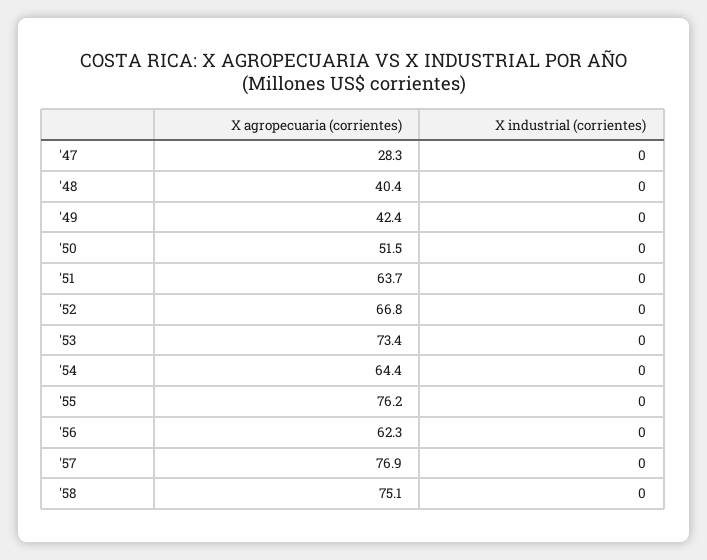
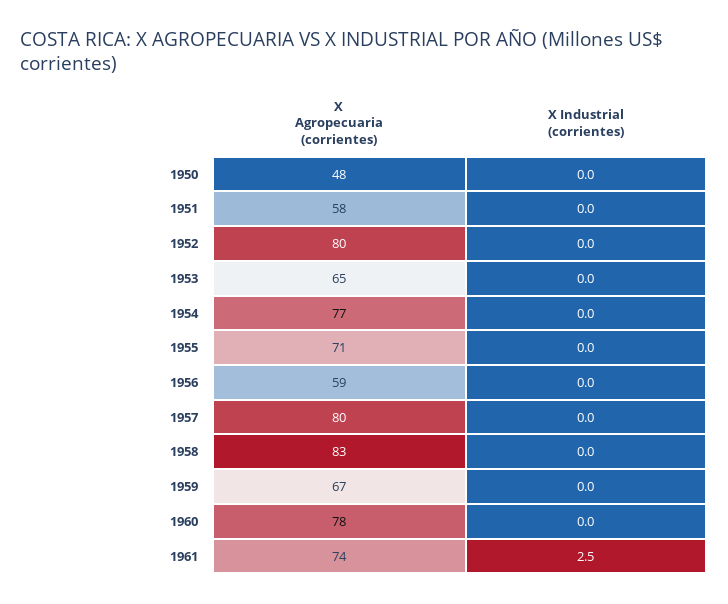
X agropecuaria (corrientes), '47: 28.3 -> none
X industrial (corrientes), '47: 0 -> none
X agropecuaria (corrientes), '48: 40.4 -> none
X industrial (corrientes), '48: 0 -> none
X agropecuaria (corrientes), '49: 42.4 -> none
X industrial (corrientes), '49: 0 -> none
X agropecuaria (corrientes), '50: 51.5 -> 48
X agropecuaria (corrientes), '51: 63.7 -> 58
X agropecuaria (corrientes), '52: 66.8 -> 80
X agropecuaria (corrientes), '53: 73.4 -> 65
X agropecuaria (corrientes), '54: 64.4 -> 77
X agropecuaria (corrientes), '55: 76.2 -> 71
X agropecuaria (corrientes), '56: 62.3 -> 59
X agropecuaria (corrientes), '57: 76.9 -> 80
X agropecuaria (corrientes), '58: 75.1 -> 83
X agropecuaria (corrientes), 1959: none -> 67
X industrial (corrientes), 1959: none -> 0
X agropecuaria (corrientes), 1960: none -> 78
X industrial (corrientes), 1960: none -> 0
X agropecuaria (corrientes), 1961: none -> 74
X industrial (corrientes), 1961: none -> 2.5

